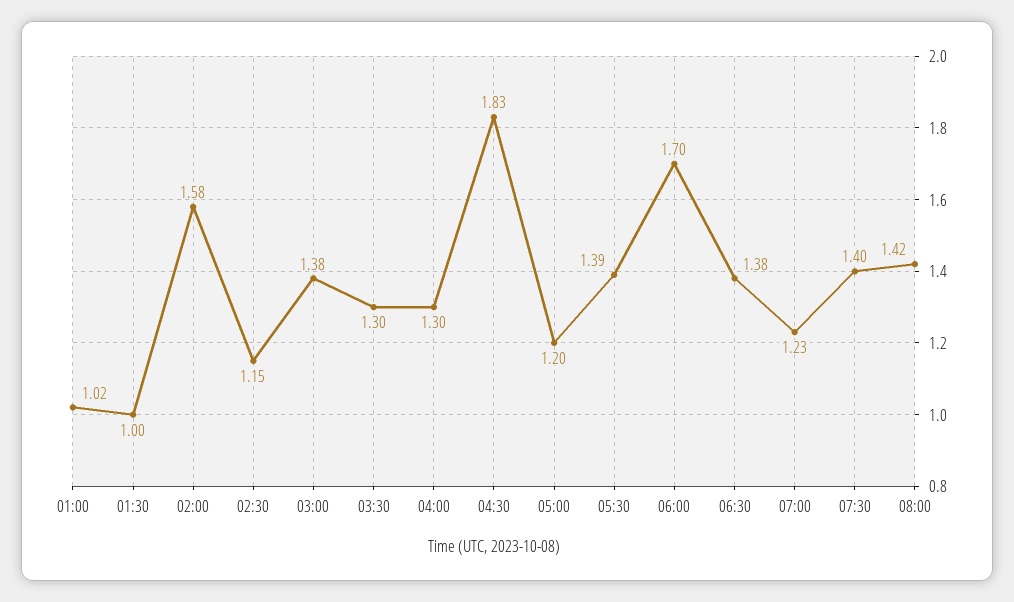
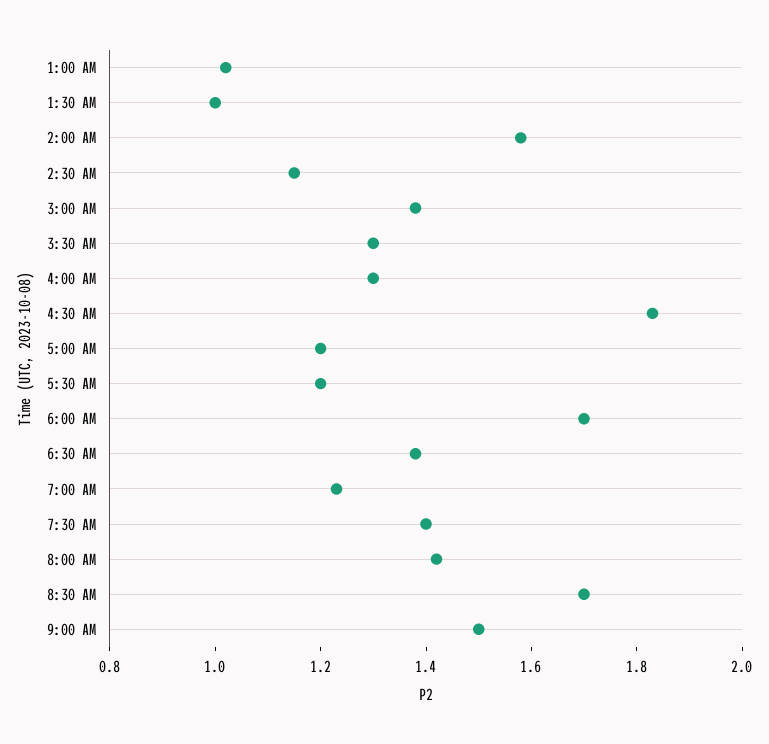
05:30: 1.39 -> 1.2
8:30 AM: none -> 1.7
9:00 AM: none -> 1.5

